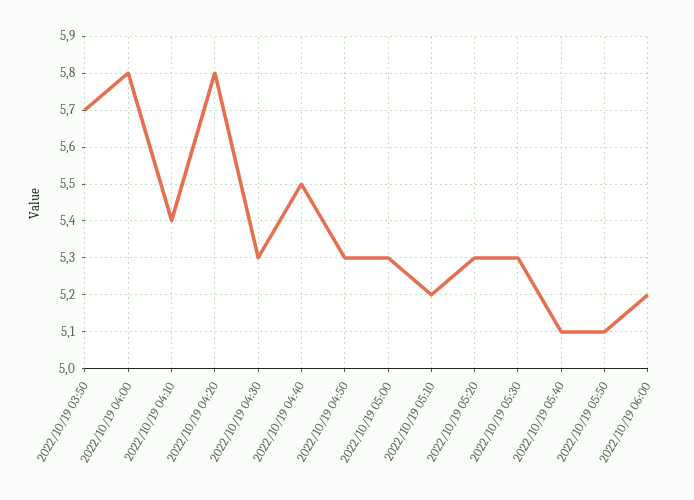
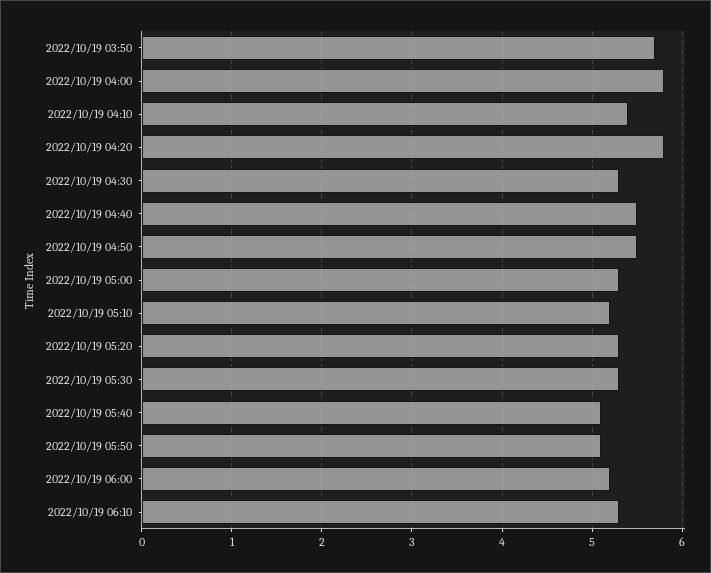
2022/10/19 04:50: 5.3 -> 5.5
2022/10/19 06:10: none -> 5.3

